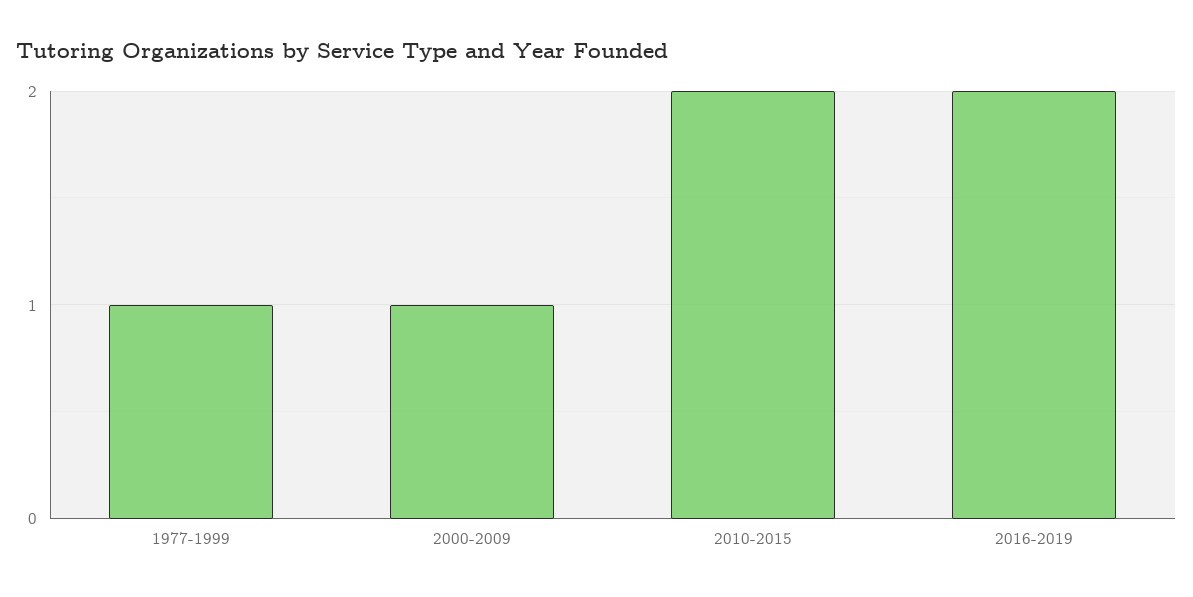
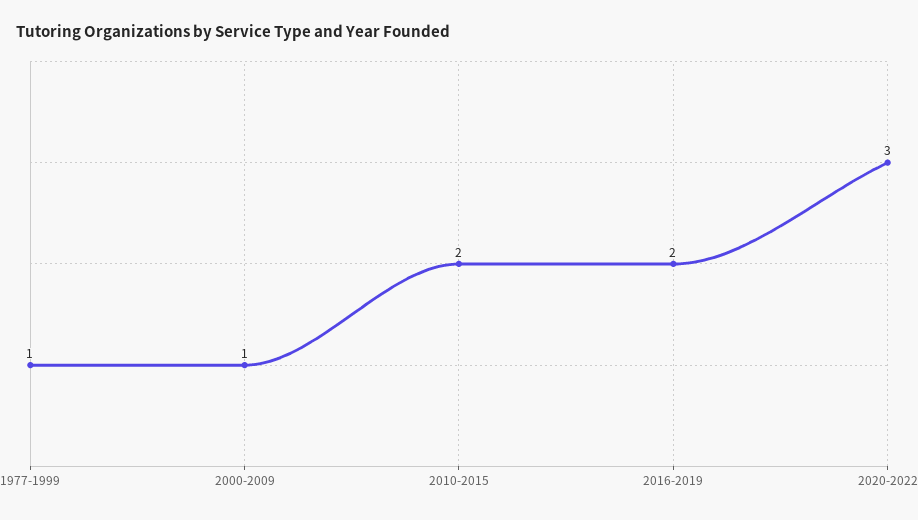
2020-2022: none -> 3

